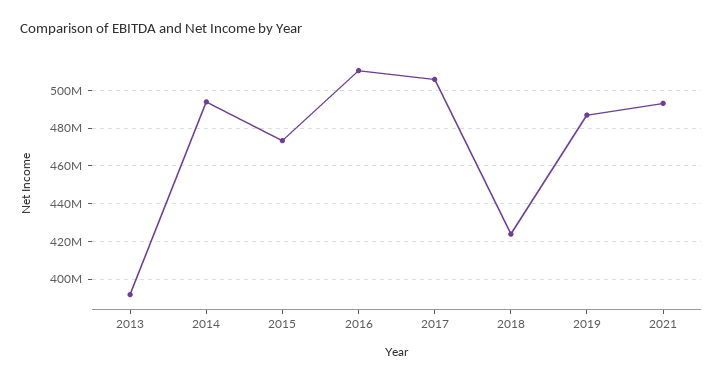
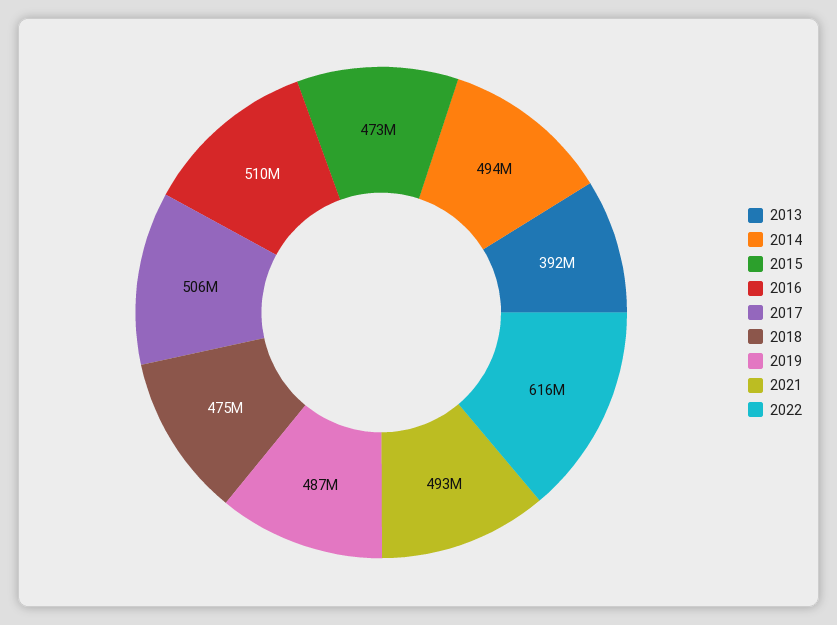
2018: 425000000 -> 475000000
2022: none -> 616000000

